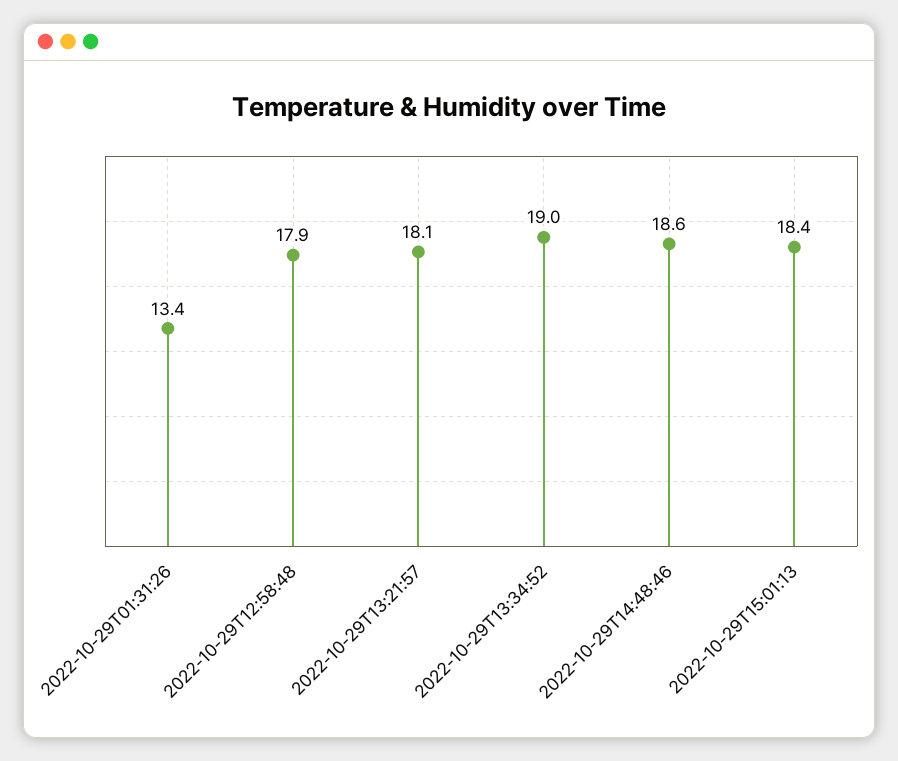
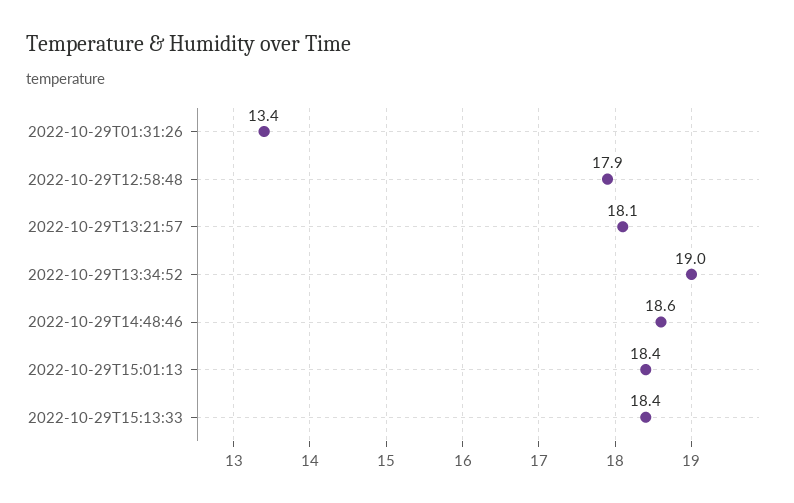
2022-10-29T15:13:33: none -> 18.4

